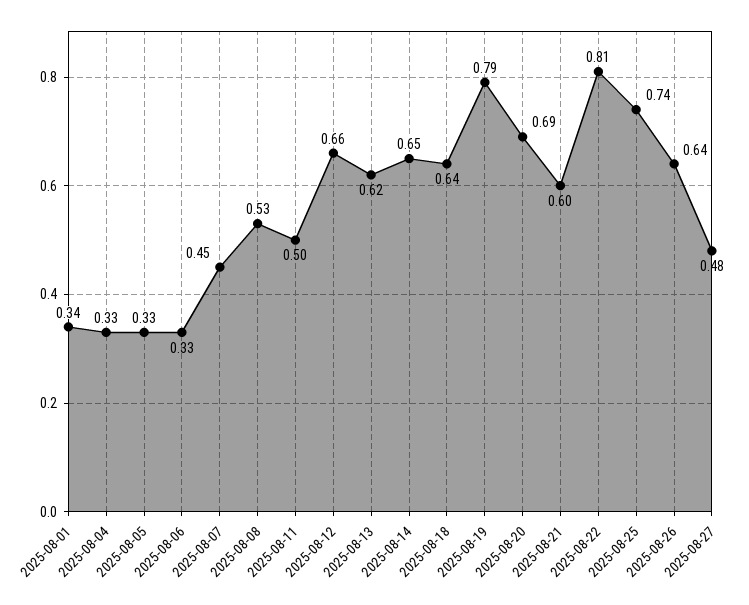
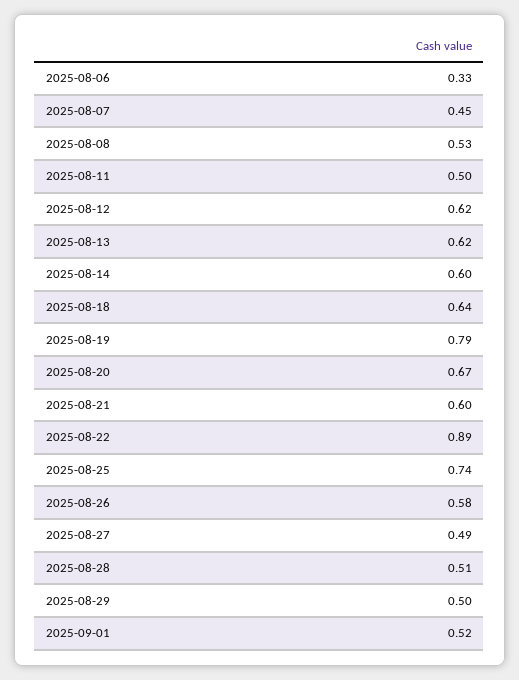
2025-08-01: 0.34 -> none
2025-08-04: 0.33 -> none
2025-08-05: 0.33 -> none
2025-08-12: 0.66 -> 0.62
2025-08-14: 0.65 -> 0.6
2025-08-20: 0.69 -> 0.67
2025-08-22: 0.81 -> 0.89
2025-08-26: 0.64 -> 0.58
2025-08-27: 0.48 -> 0.49
2025-08-28: none -> 0.51
2025-08-29: none -> 0.5
2025-09-01: none -> 0.52

